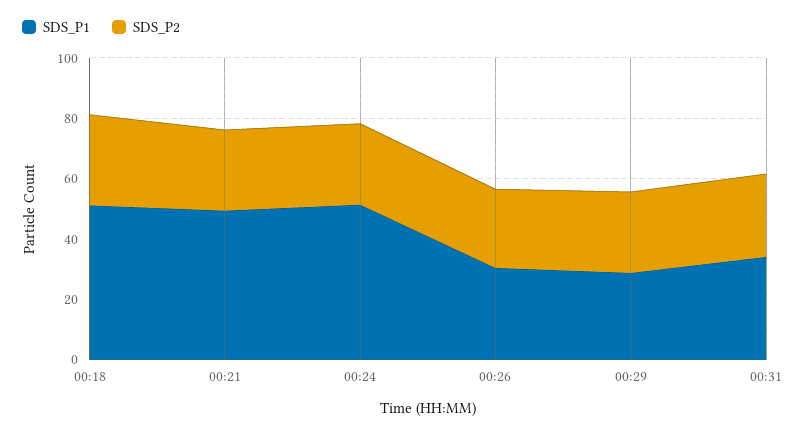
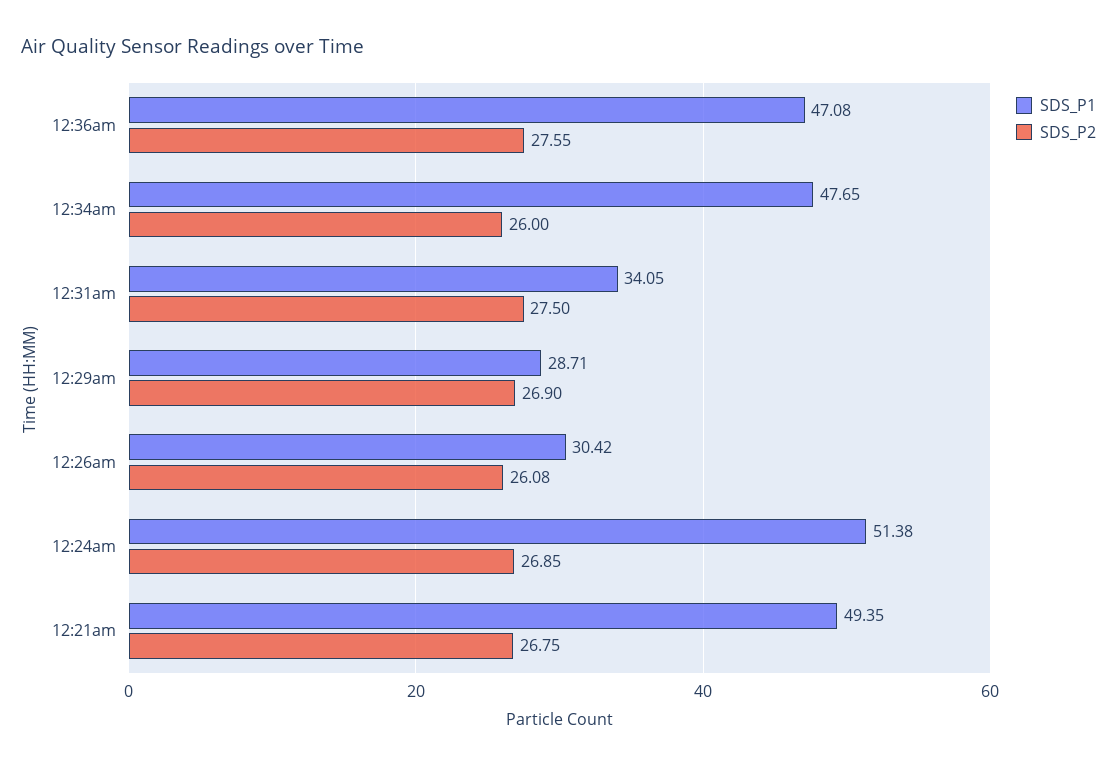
SDS_P1, 00:18: 50 -> none
SDS_P2, 00:18: 30 -> none
SDS_P1, 12:36am: none -> 47.08
SDS_P2, 12:36am: none -> 27.55
SDS_P1, 12:34am: none -> 47.65
SDS_P2, 12:34am: none -> 26

